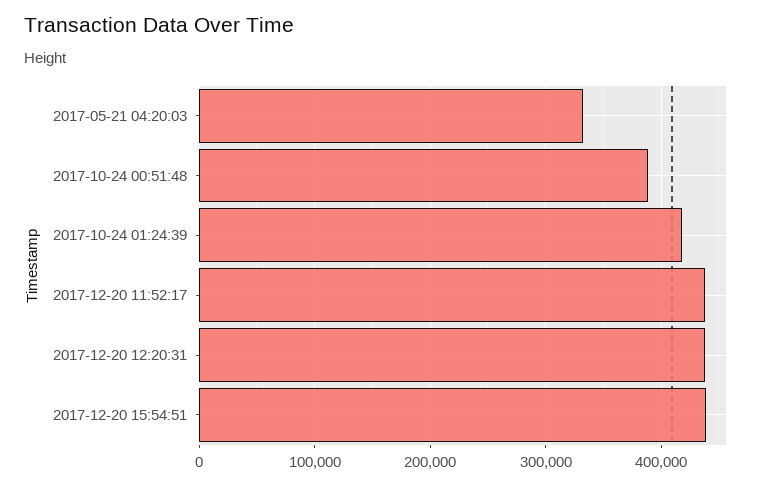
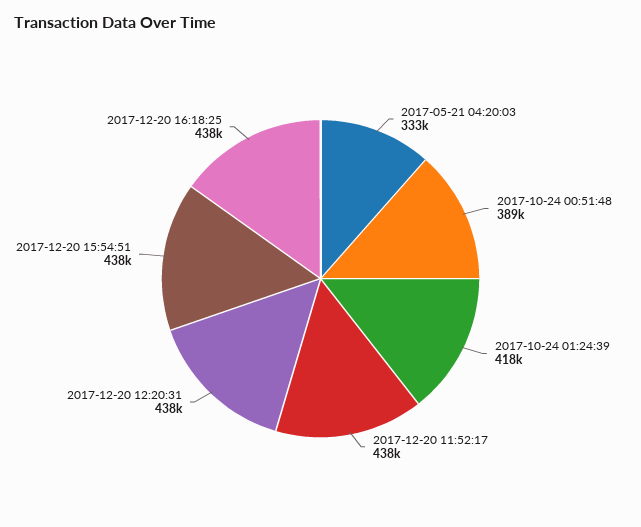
2017-12-20 16:18:25: none -> 438000

